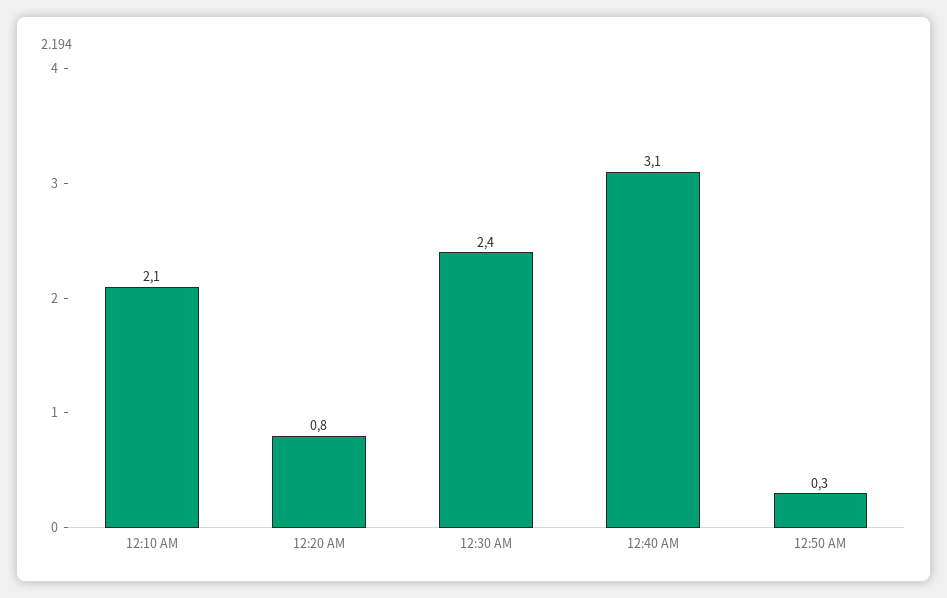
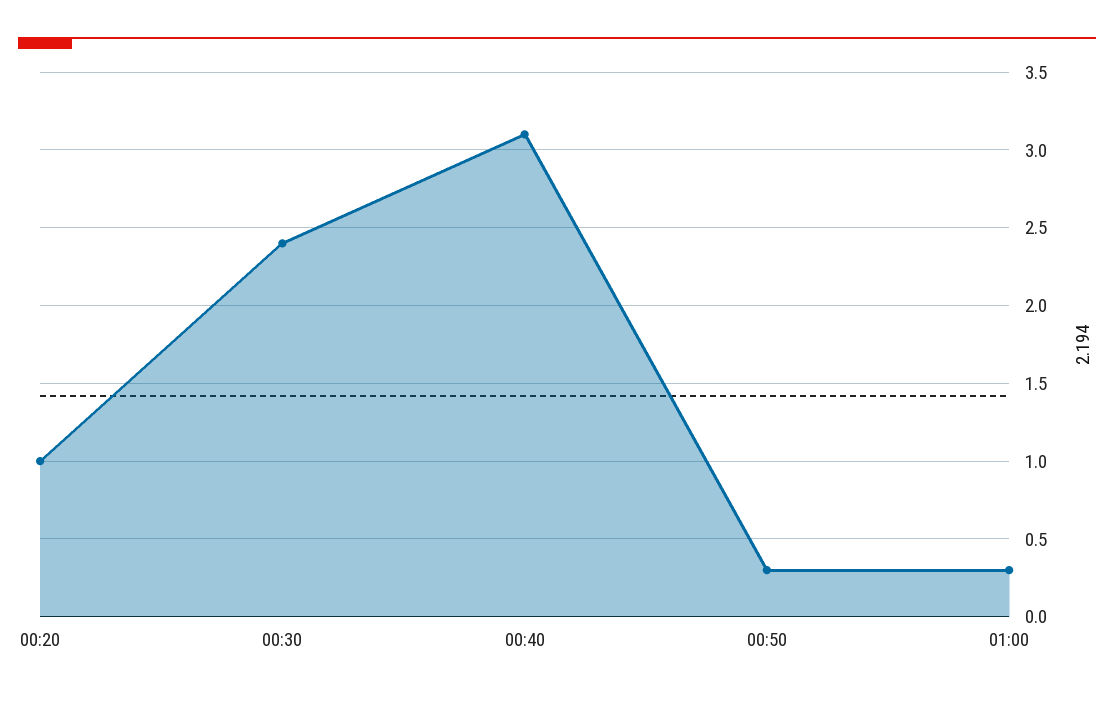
12:10 AM: 2.1 -> none
12:20 AM: 0.8 -> 1
01:00: none -> 0.3

